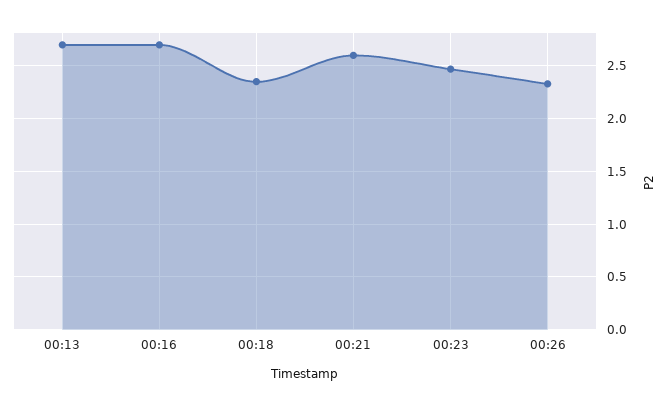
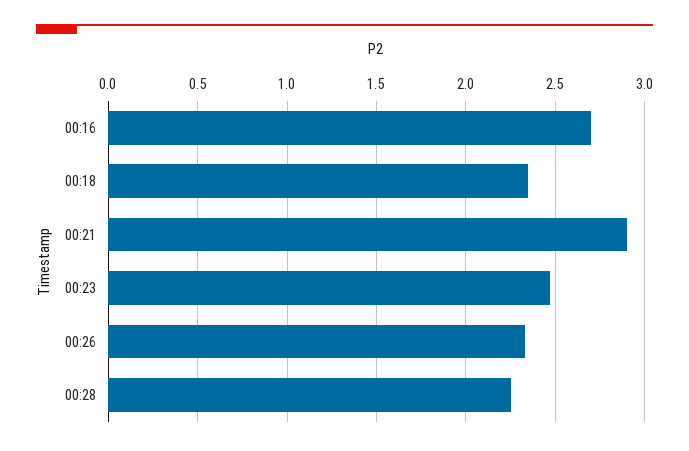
00:13: 2.7 -> none
00:21: 2.6 -> 2.9
00:28: none -> 2.25

